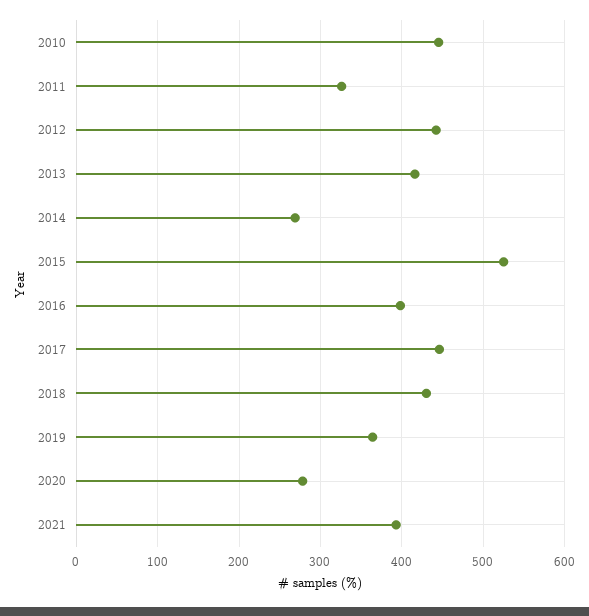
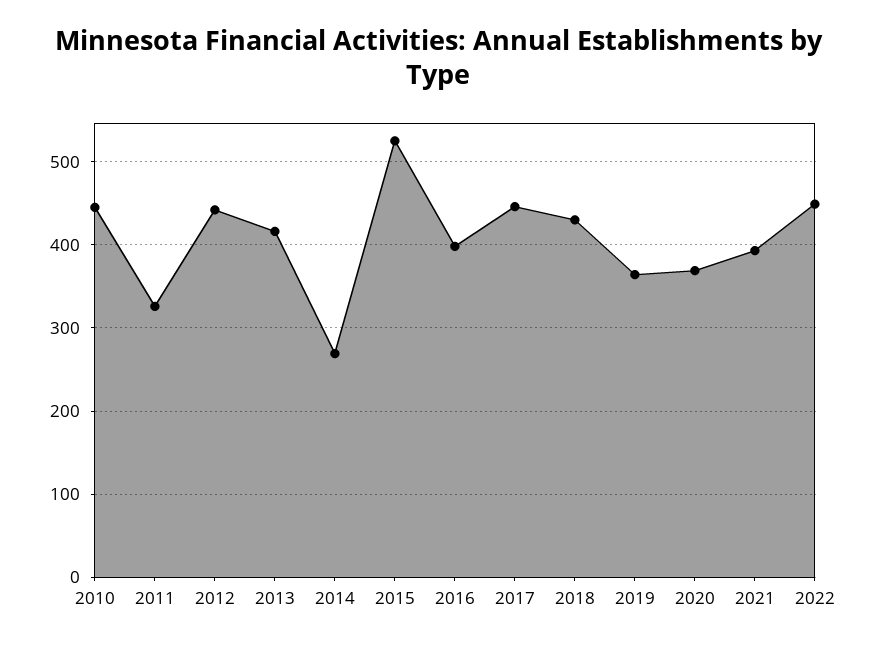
2020: 280 -> 370
2022: none -> 450

